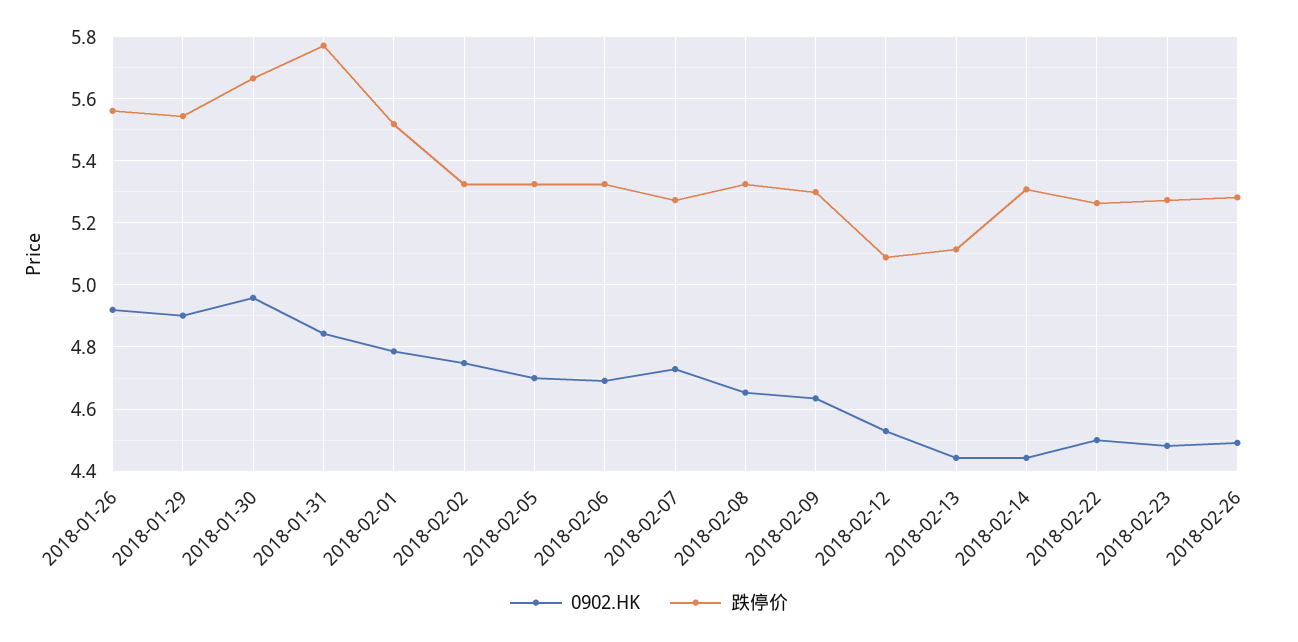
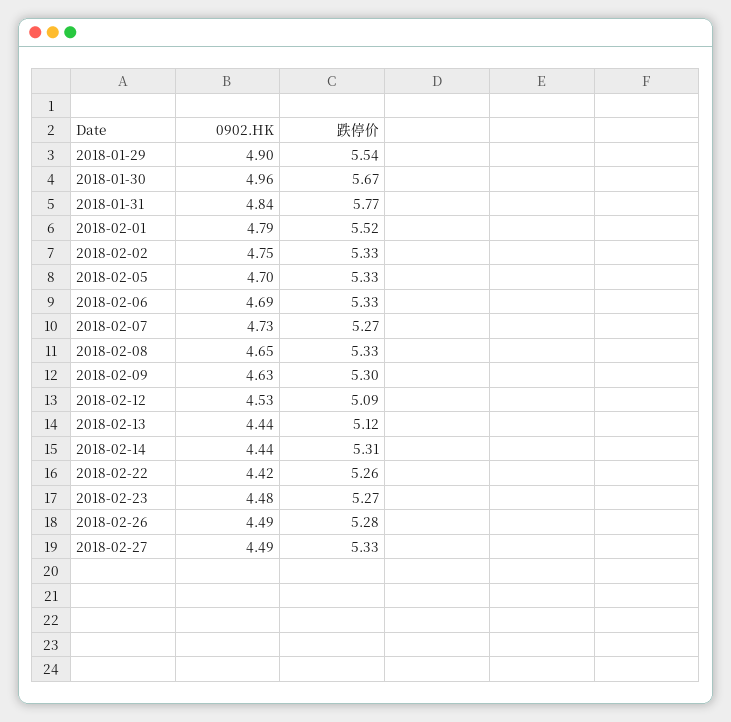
0902.HK, 2018-01-26: 4.92 -> none
跌停价, 2018-01-26: 5.56 -> none
0902.HK, 2018-02-22: 4.5 -> 4.42
0902.HK, 2018-02-27: none -> 4.49
跌停价, 2018-02-27: none -> 5.33

